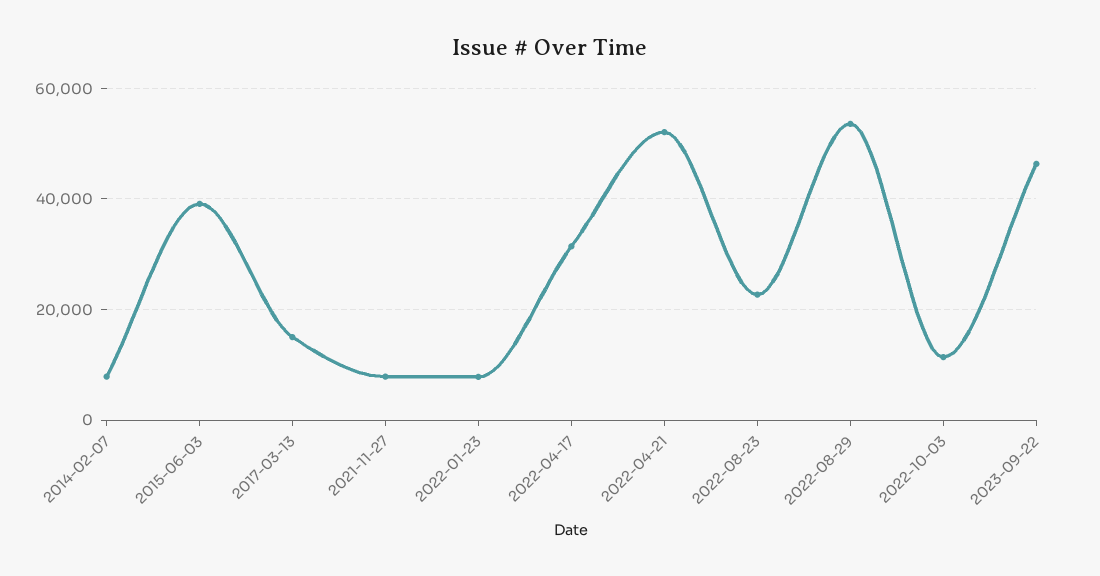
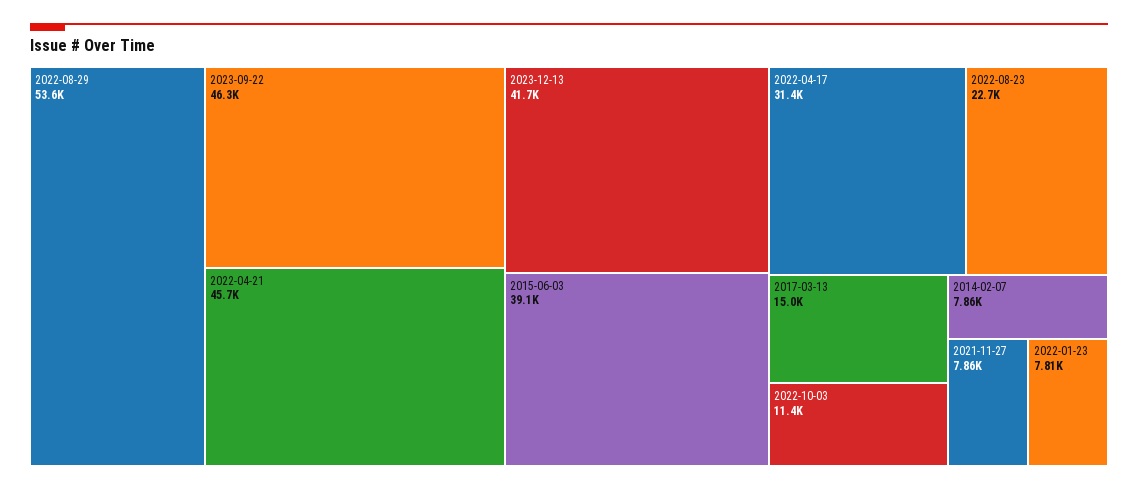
2022-04-21: 52000 -> 45700
2023-12-13: none -> 41700

